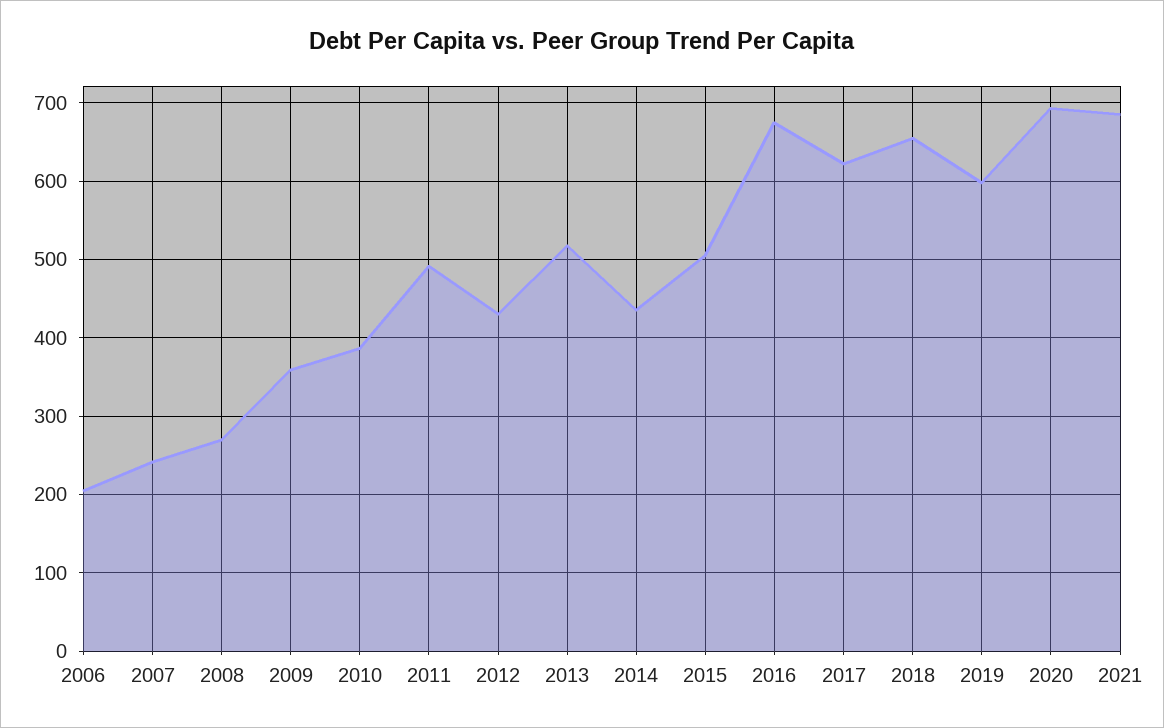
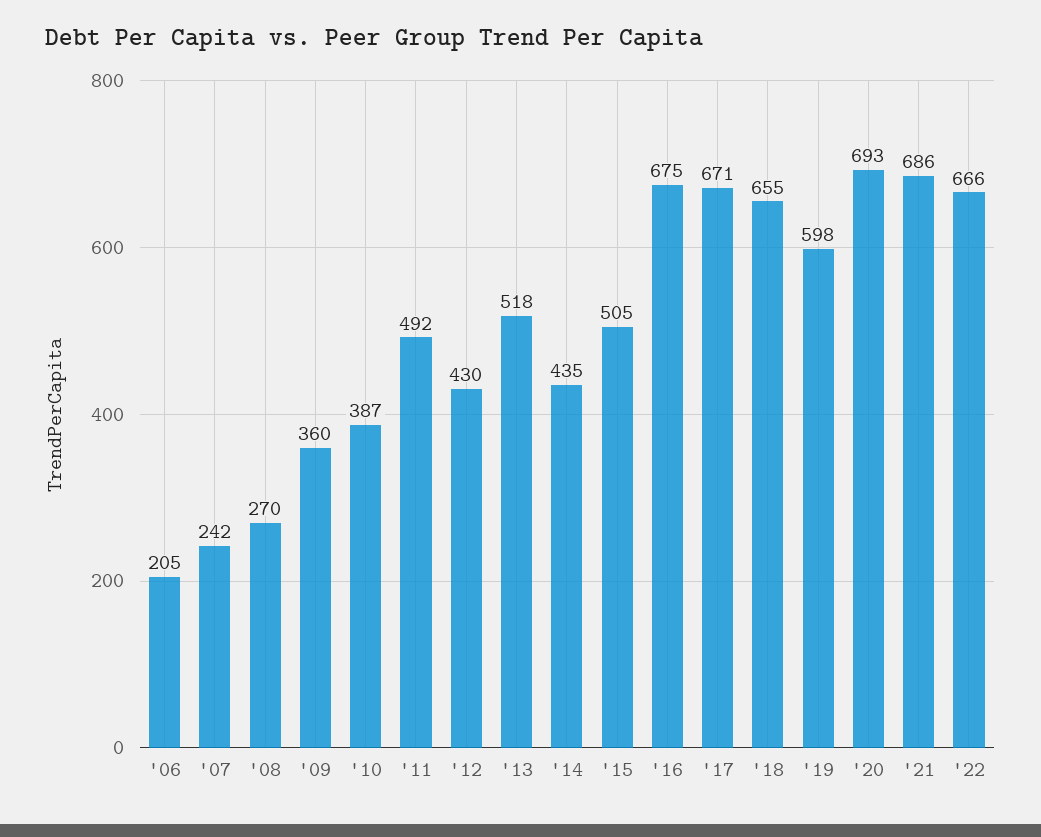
2017: 620 -> 671
'22: none -> 666

